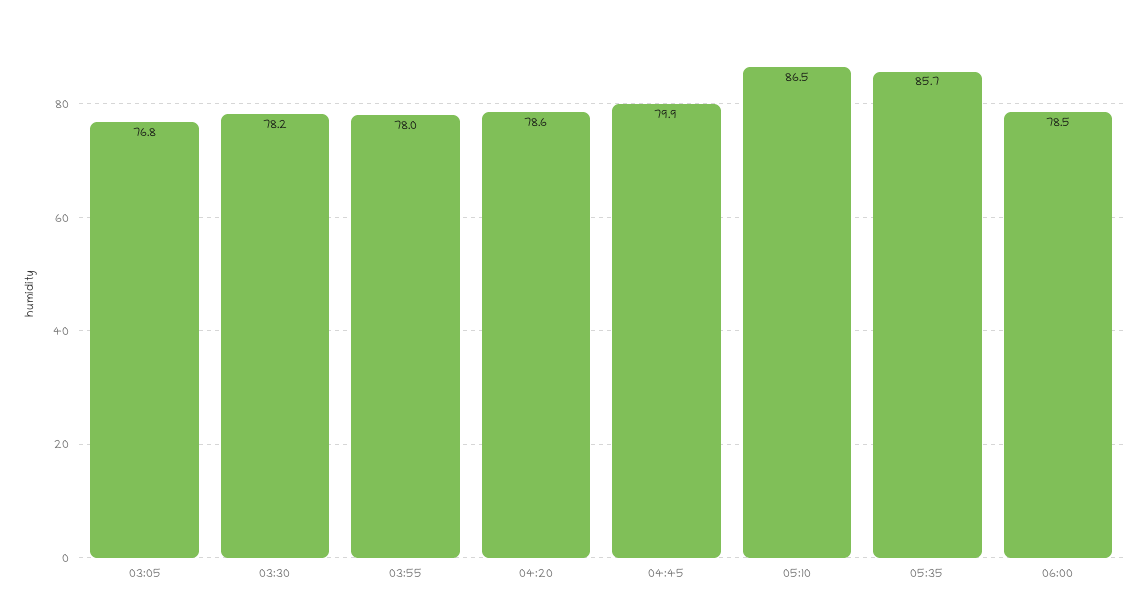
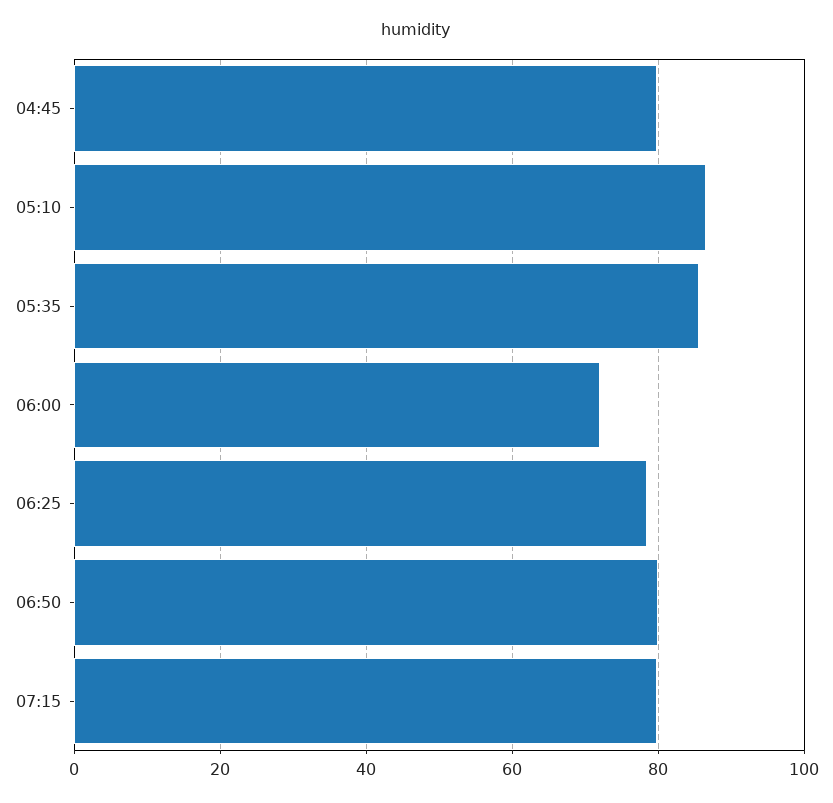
03:05: 76.8 -> none
03:30: 78.2 -> none
03:55: 78 -> none
04:20: 78.6 -> none
06:00: 78.5 -> 72
06:25: none -> 78
06:50: none -> 80
07:15: none -> 80

